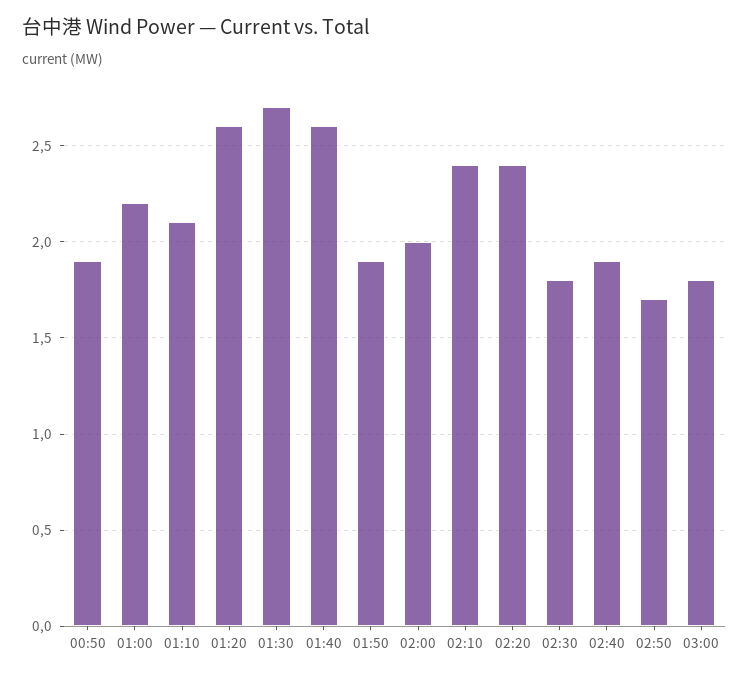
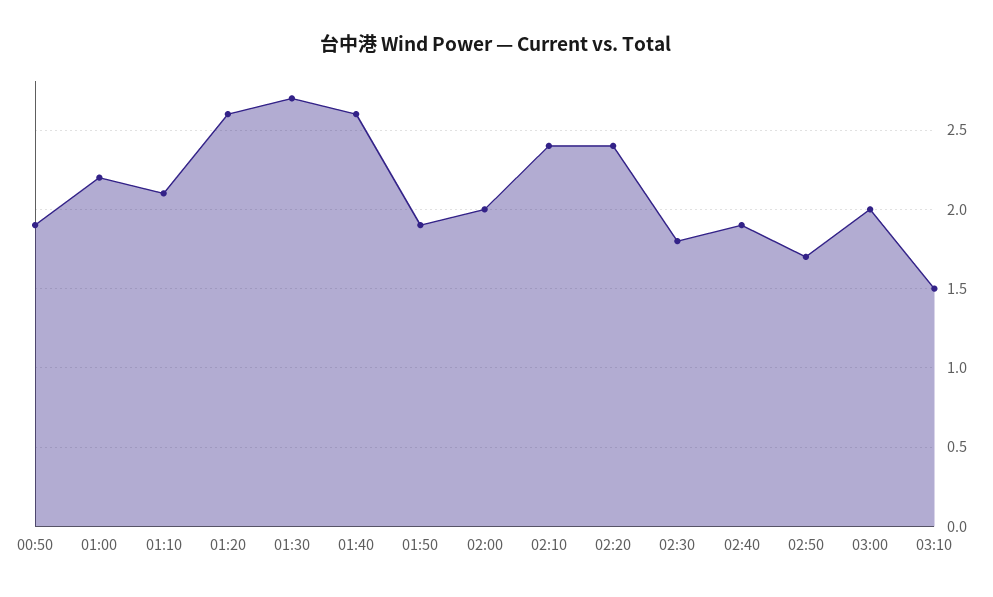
03:00: 1.8 -> 2
03:10: none -> 1.5

